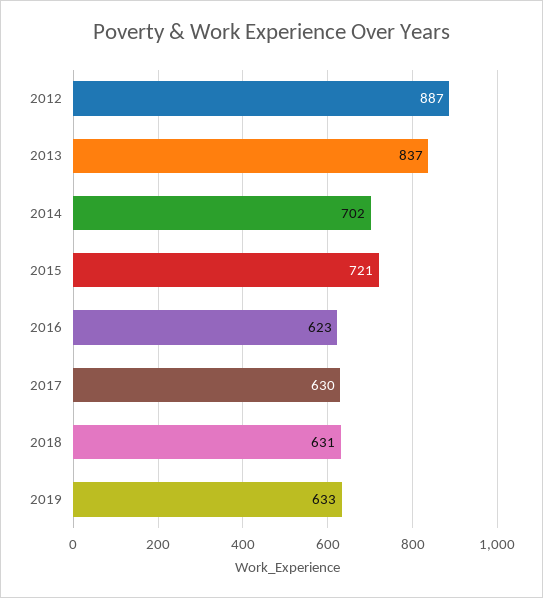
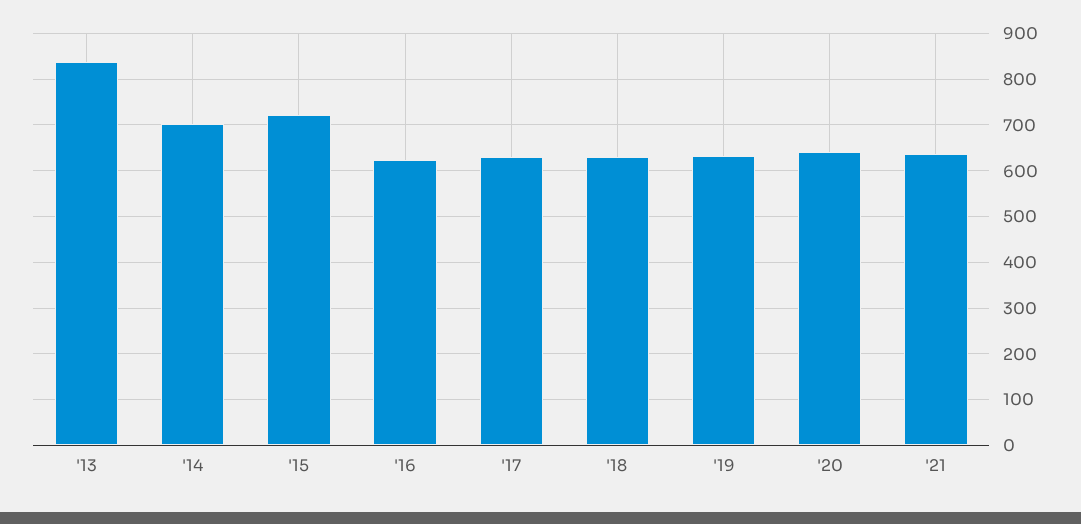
2012: 887 -> none
'20: none -> 640
'21: none -> 640

